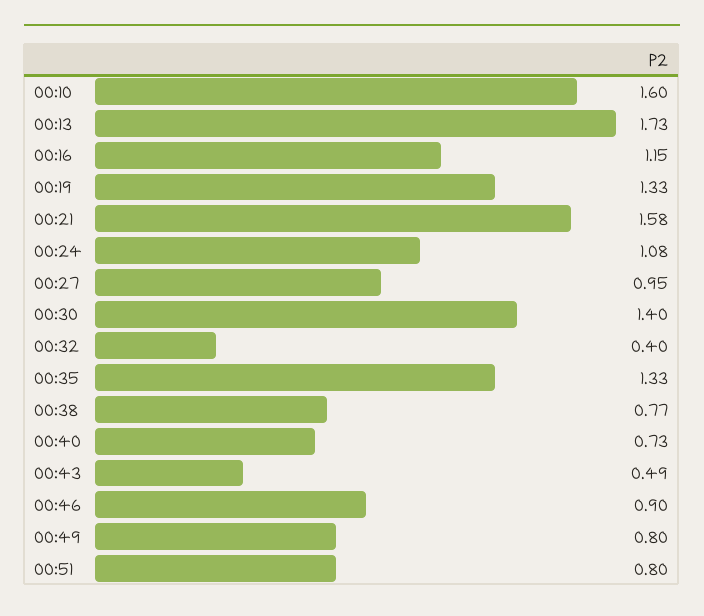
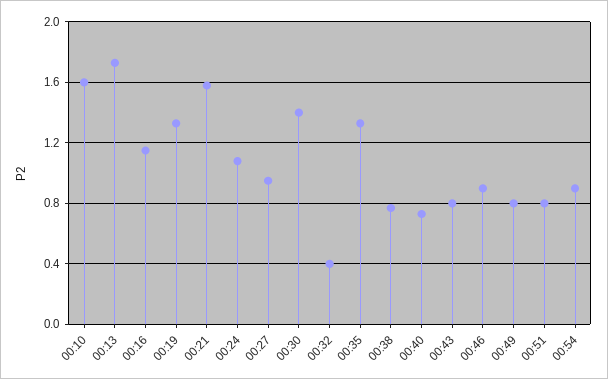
00:43: 0.49 -> 0.8
00:54: none -> 0.9

